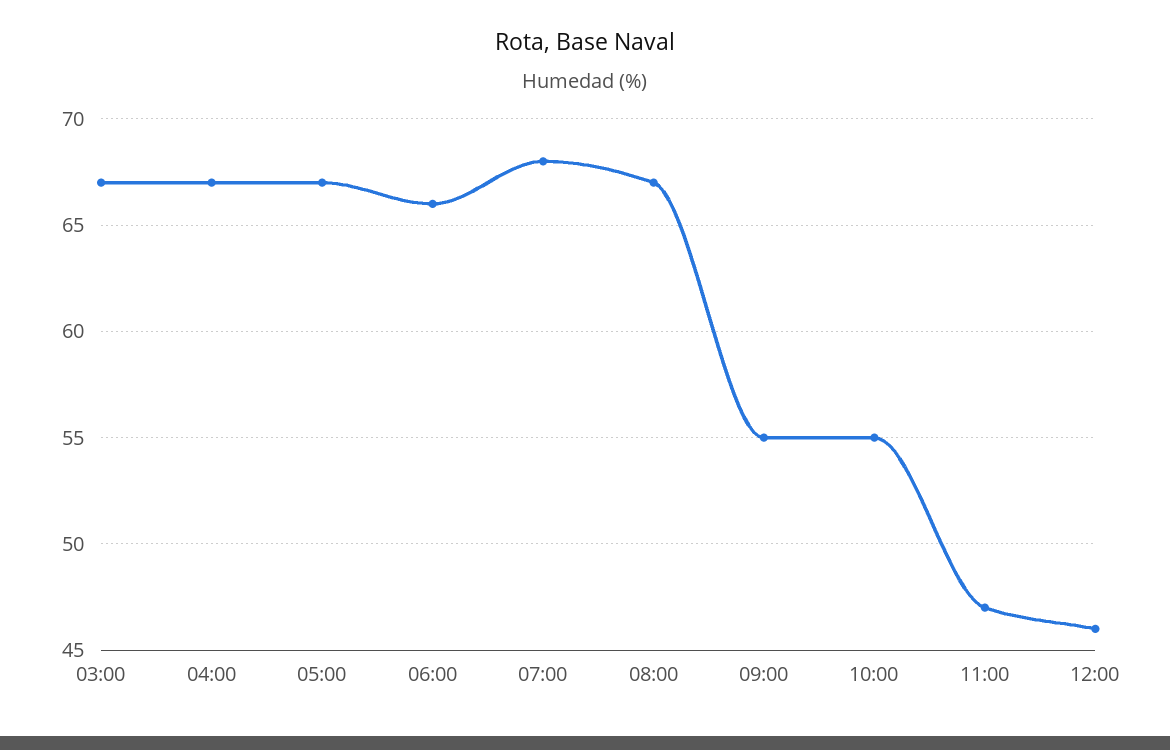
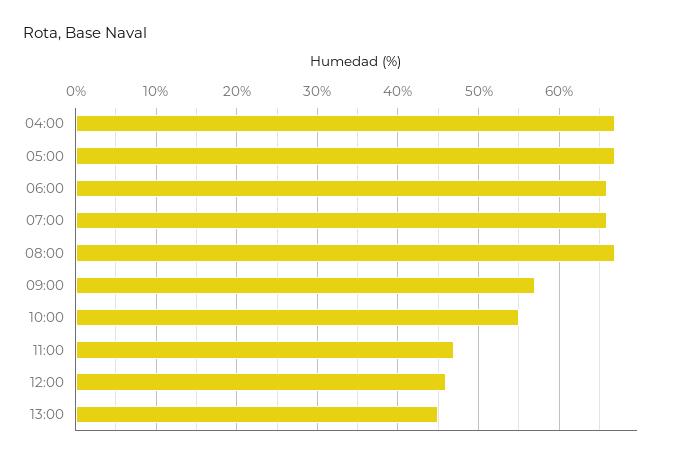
03:00: 67 -> none
07:00: 68 -> 66
09:00: 55 -> 57
13:00: none -> 45

